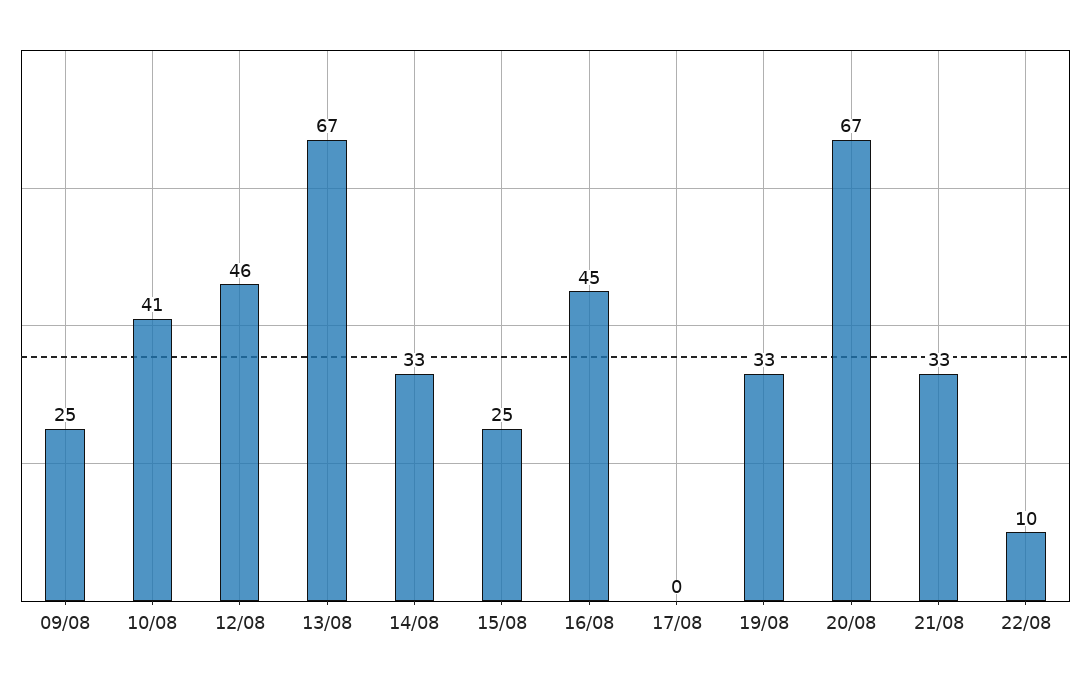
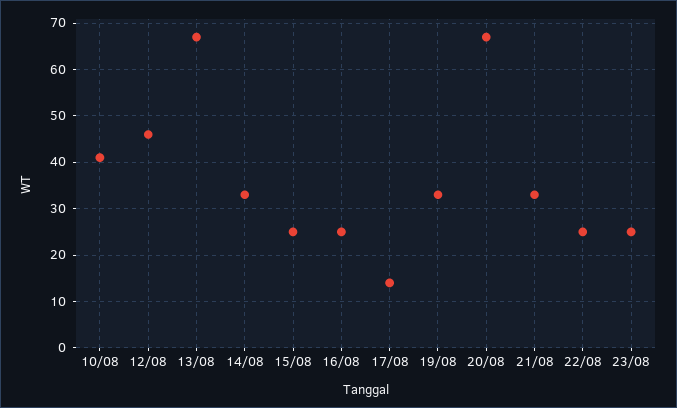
09/08: 25 -> none
16/08: 45 -> 25
17/08: 0 -> 15
22/08: 10 -> 25
23/08: none -> 25

